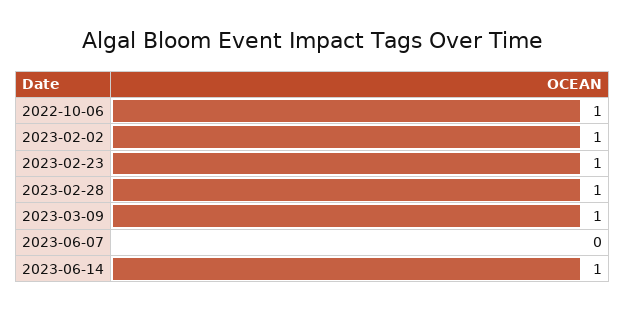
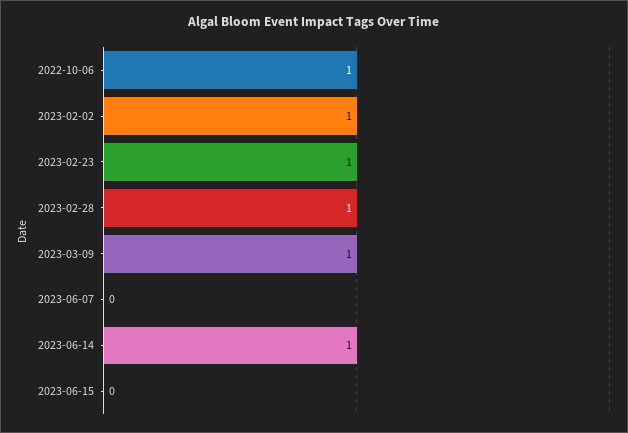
2023-06-15: none -> 0

